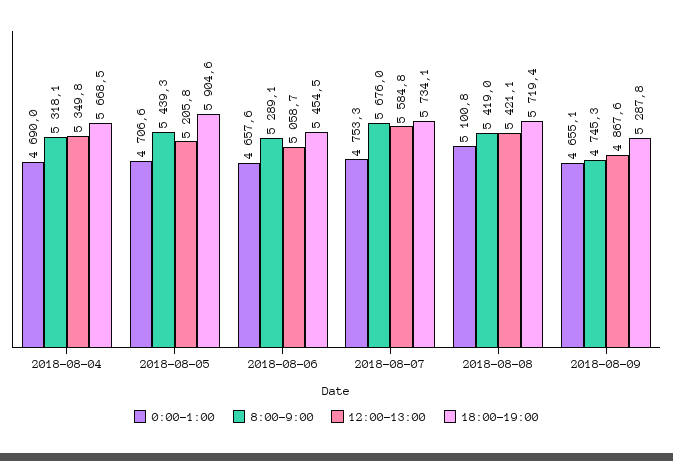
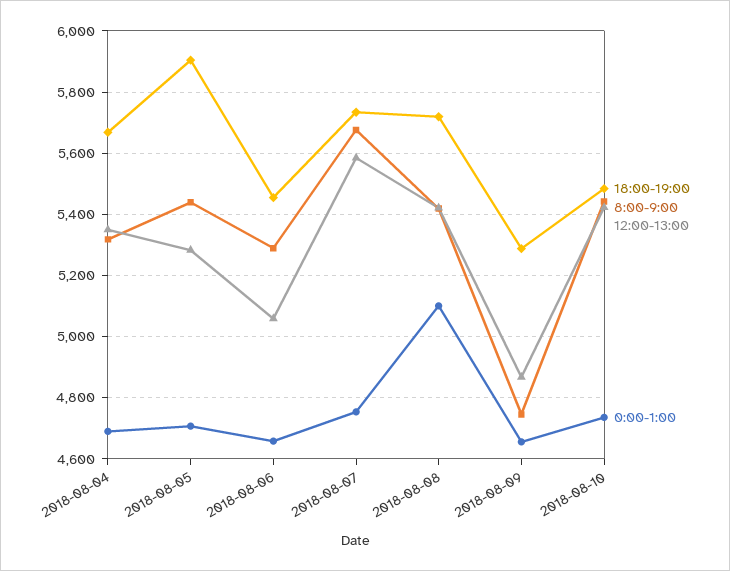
12:00-13:00, 2018-08-05: 5205.8 -> 5280
18:00-19:00, 2018-08-10: none -> 5480
8:00-9:00, 2018-08-10: none -> 5440
12:00-13:00, 2018-08-10: none -> 5420
0:00-1:00, 2018-08-10: none -> 4740

